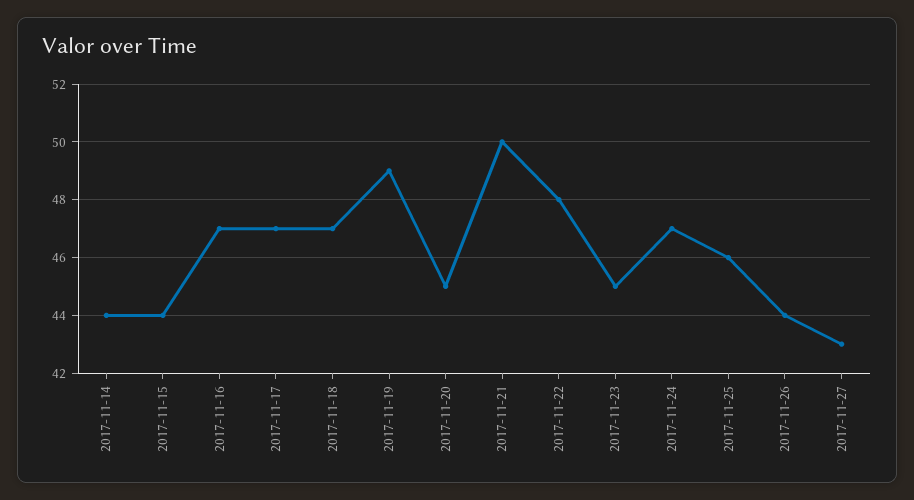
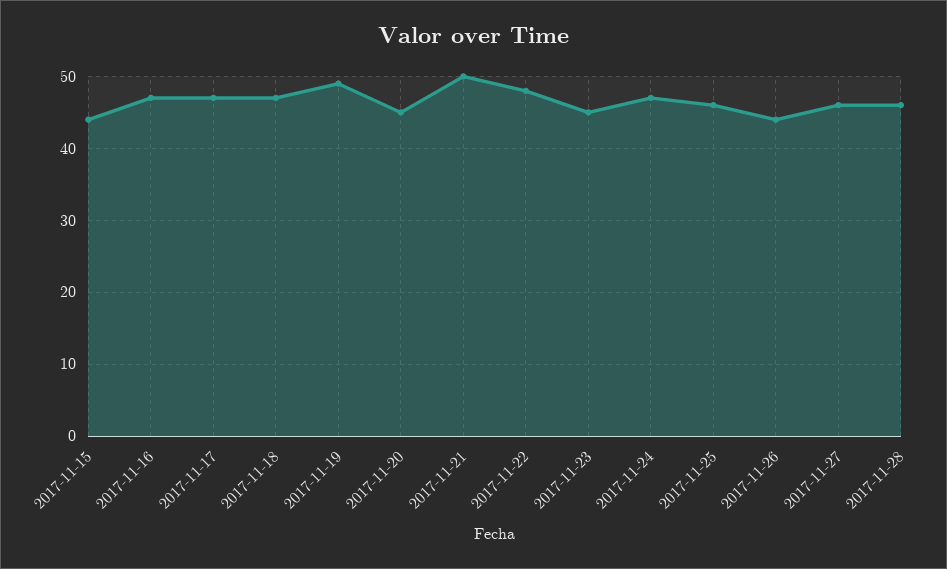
2017-11-14: 44 -> none
2017-11-27: 43 -> 46
2017-11-28: none -> 46

